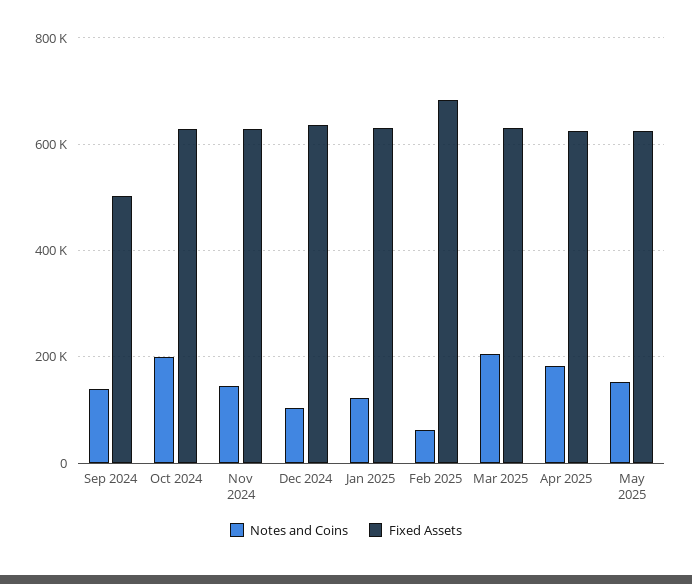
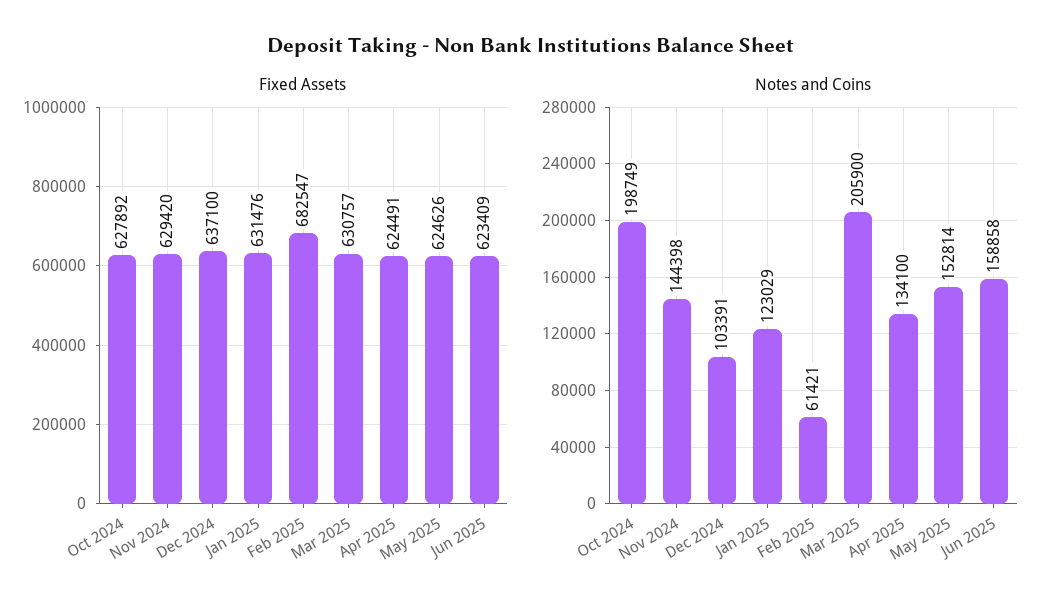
Notes and Coins, Sep 2024: 140000 -> none
Fixed Assets, Sep 2024: 500000 -> none
Notes and Coins, Apr 2025: 180000 -> 134100
Fixed Assets, Jun 2025: none -> 623409
Notes and Coins, Jun 2025: none -> 158858

